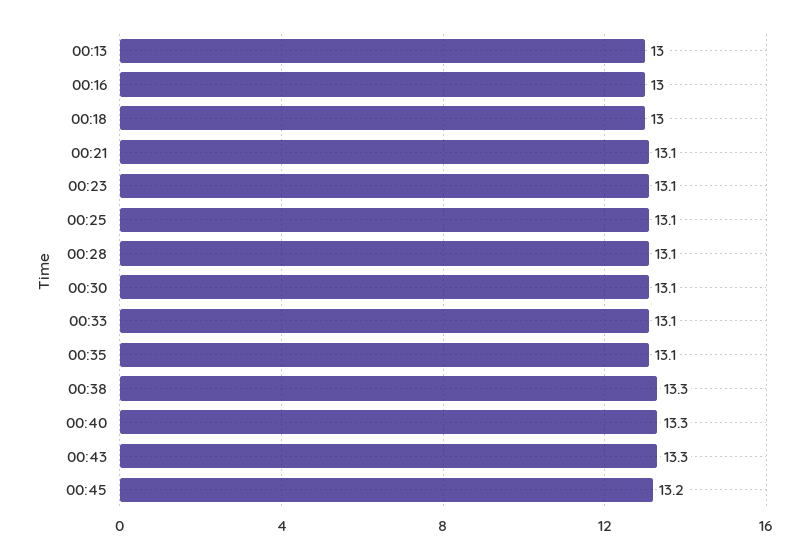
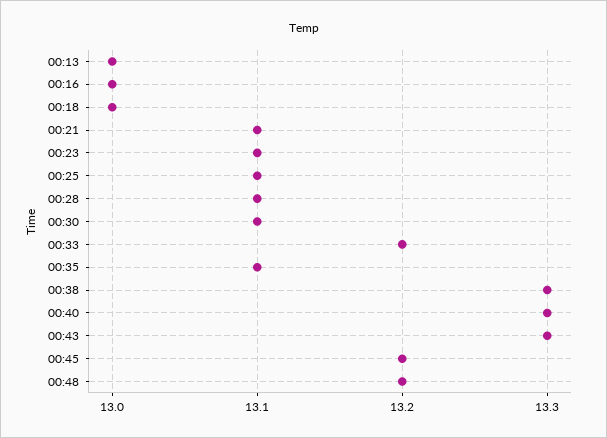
00:33: 13.1 -> 13.2
00:48: none -> 13.2

